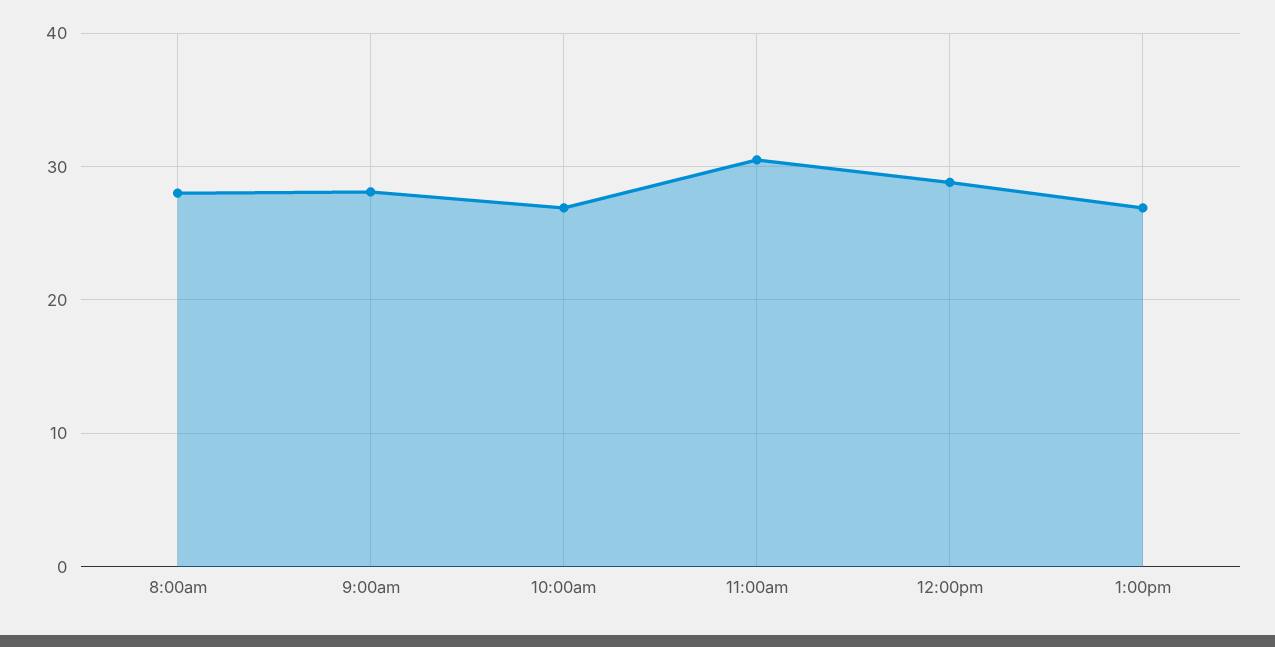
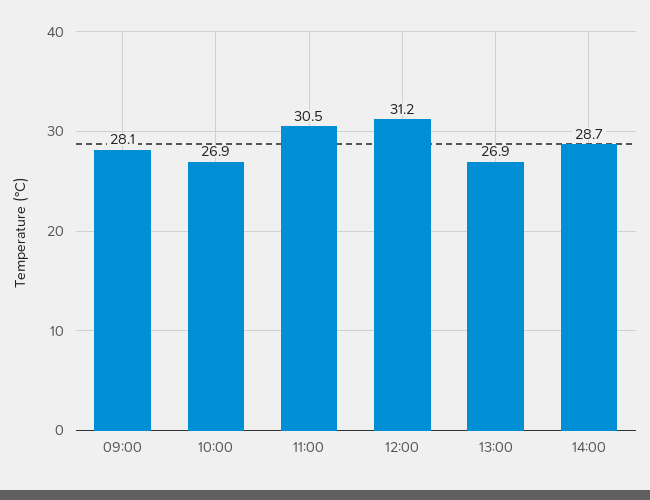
8:00am: 28 -> none
12:00pm: 29 -> 31.2
14:00: none -> 28.7

